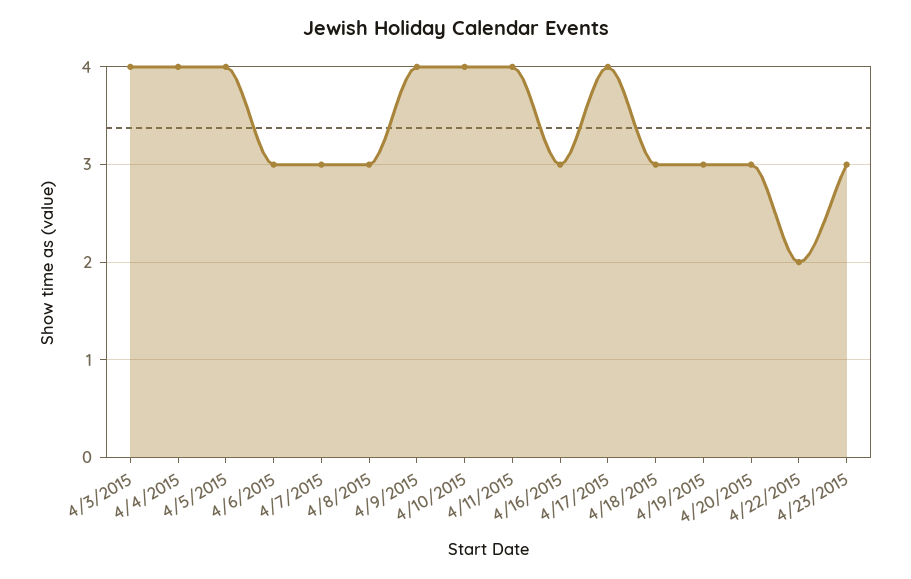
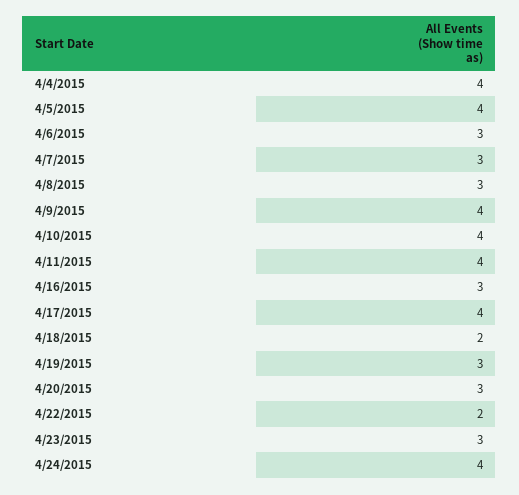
4/3/2015: 4 -> none
4/18/2015: 3 -> 2
4/24/2015: none -> 4

